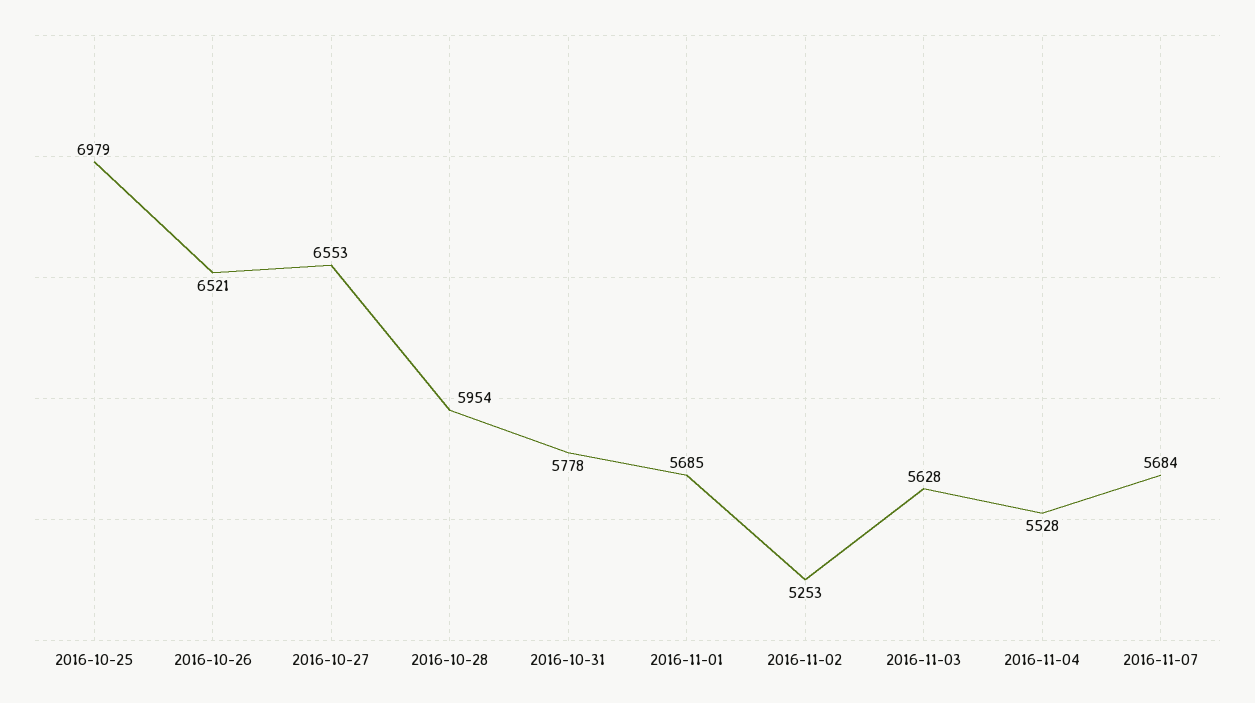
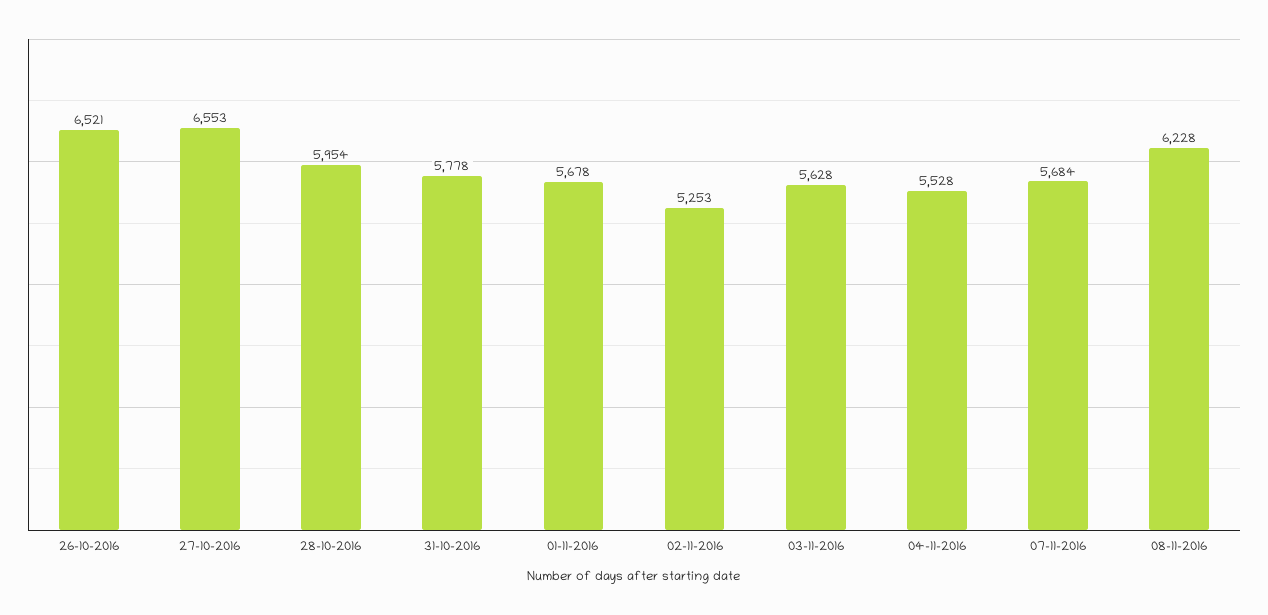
2016-10-25: 6979 -> none
2016-11-01: 5685 -> 5678
08-11-2016: none -> 6228

